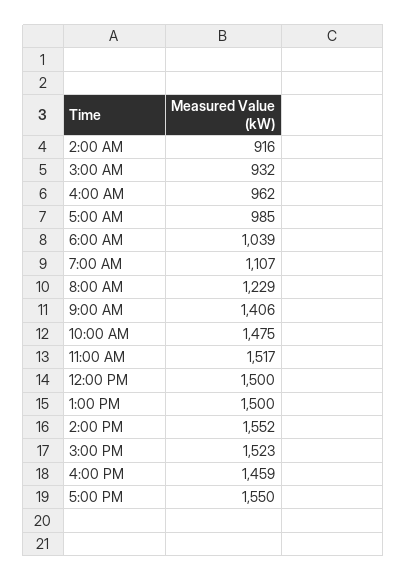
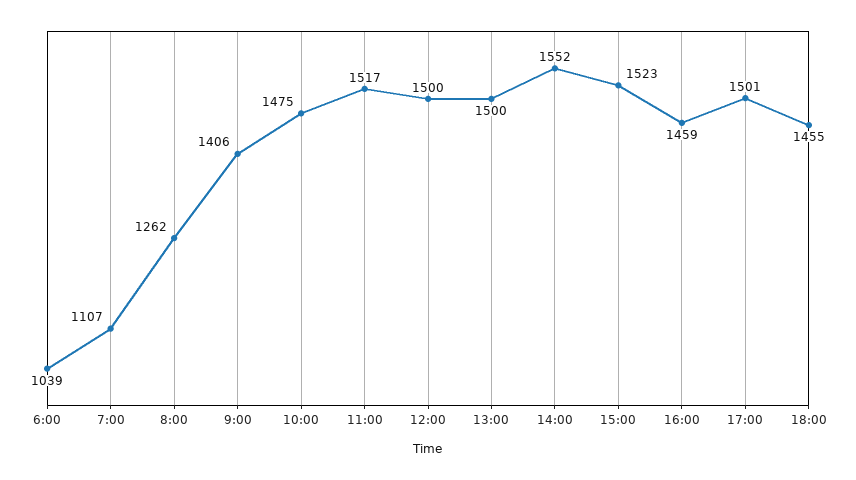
2:00 AM: 916 -> none
3:00 AM: 932 -> none
4:00 AM: 962 -> none
5:00 AM: 985 -> none
8:00 AM: 1229 -> 1262
5:00 PM: 1550 -> 1501
18:00: none -> 1455

